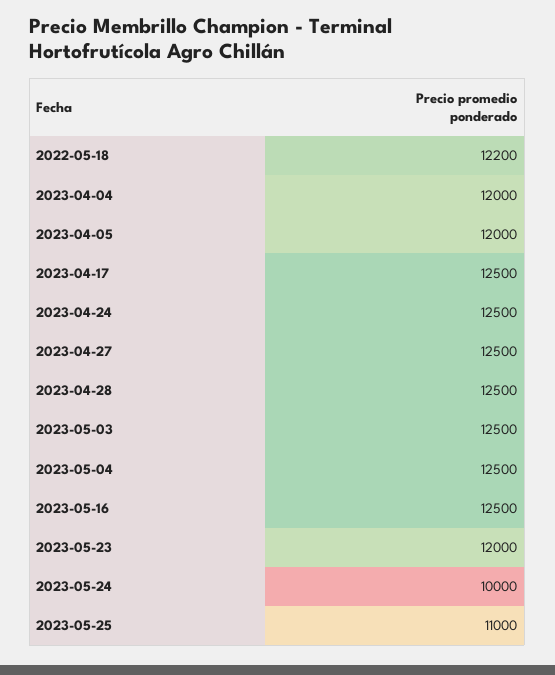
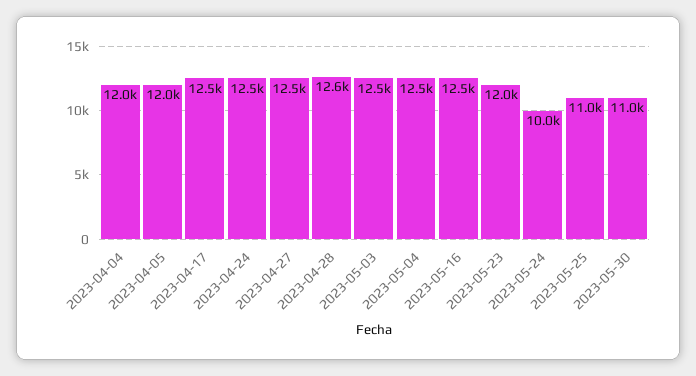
2022-05-18: 12200 -> none
2023-04-28: 12500 -> 12600
2023-05-30: none -> 11000

